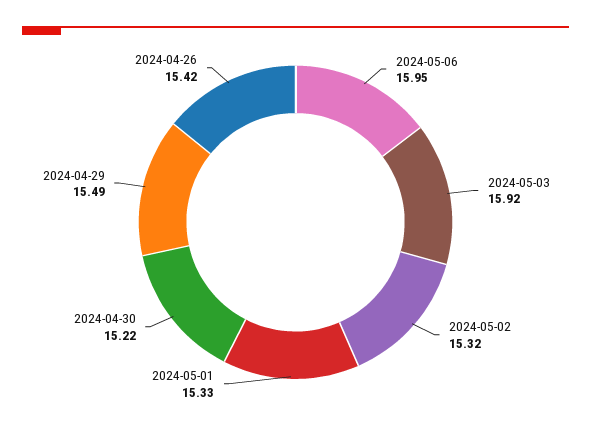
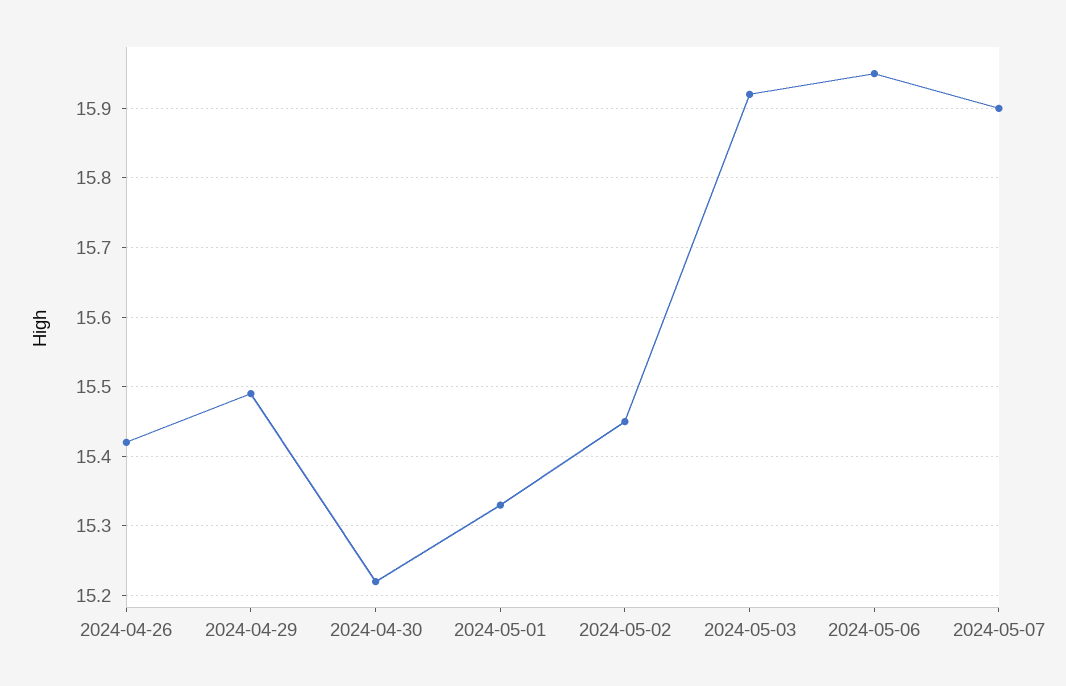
2024-05-02: 15.32 -> 15.45
2024-05-07: none -> 15.9

